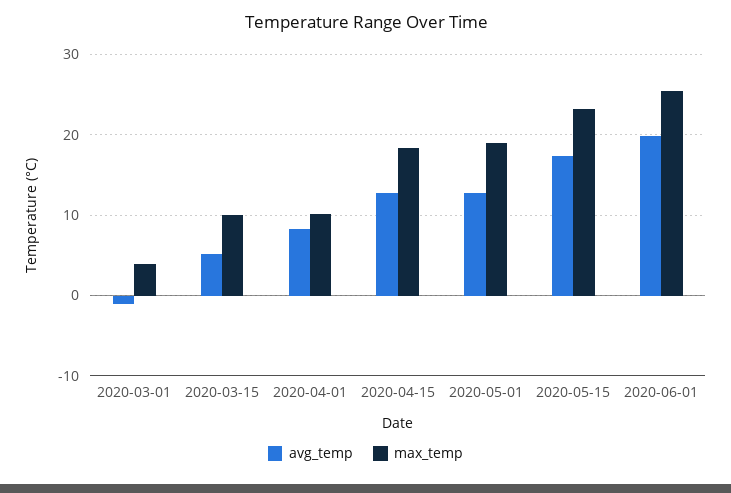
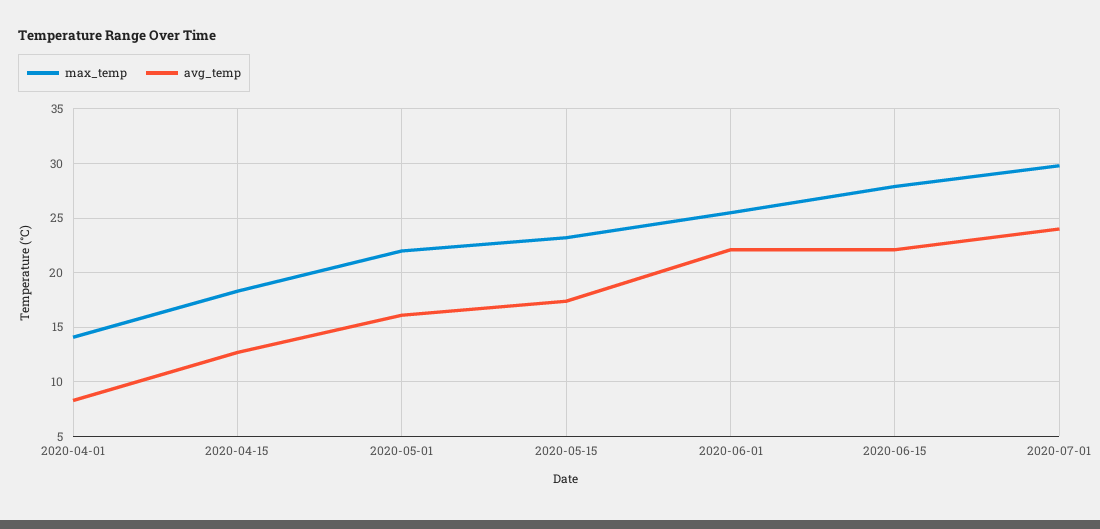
avg_temp, 2020-03-01: -1 -> none
max_temp, 2020-03-01: 4 -> none
avg_temp, 2020-03-15: 5 -> none
max_temp, 2020-03-15: 10 -> none
max_temp, 2020-04-01: 10 -> 14
avg_temp, 2020-05-01: 13 -> 16
max_temp, 2020-05-01: 19 -> 22
avg_temp, 2020-06-01: 20 -> 22
max_temp, 2020-06-15: none -> 28
avg_temp, 2020-06-15: none -> 22
max_temp, 2020-07-01: none -> 30
avg_temp, 2020-07-01: none -> 24

